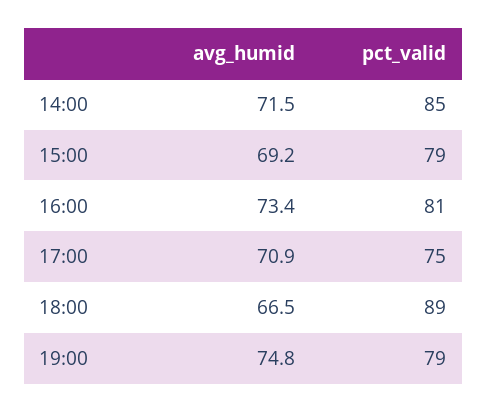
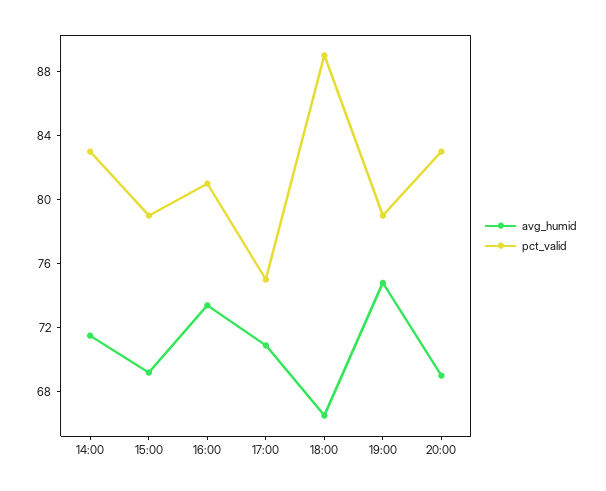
pct_valid, 14:00: 85 -> 83
avg_humid, 20:00: none -> 69
pct_valid, 20:00: none -> 83

